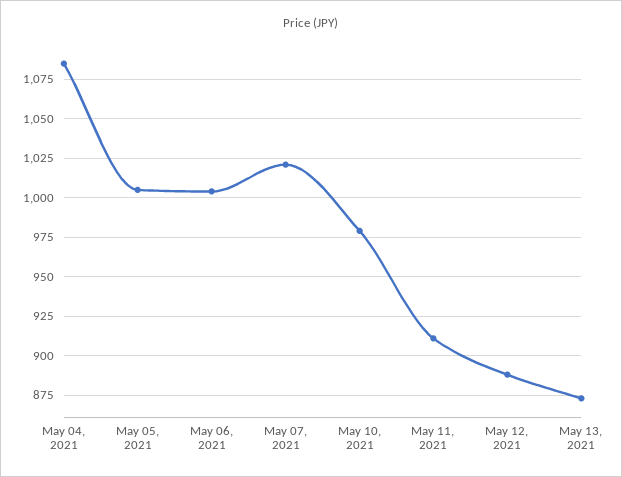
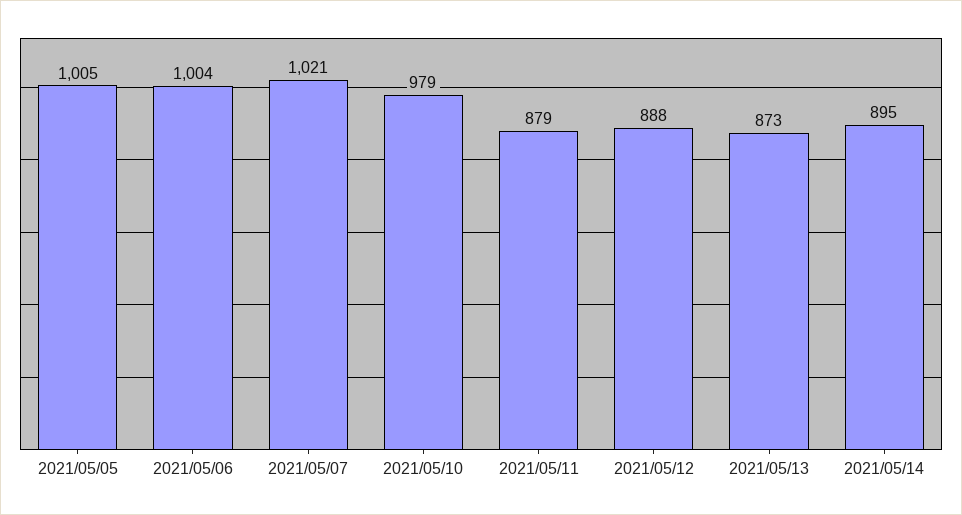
May 04, 2021: 1085 -> none
May 11, 2021: 910 -> 879
2021/05/14: none -> 895

